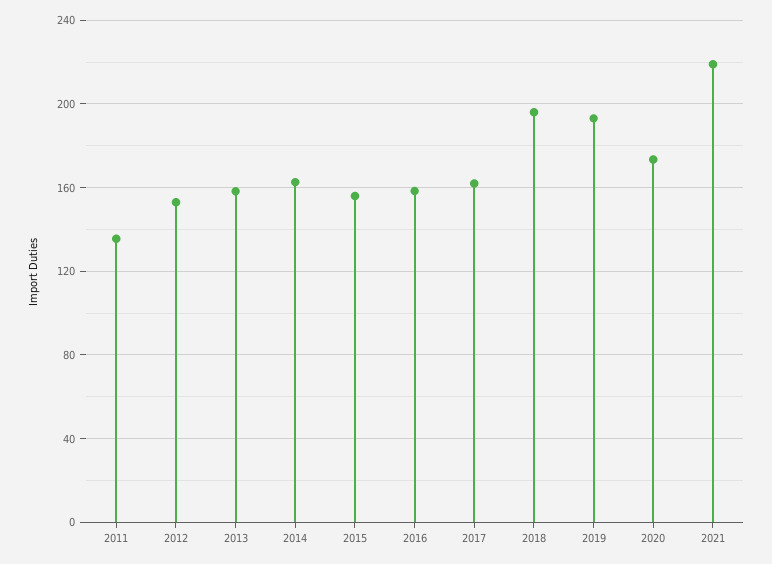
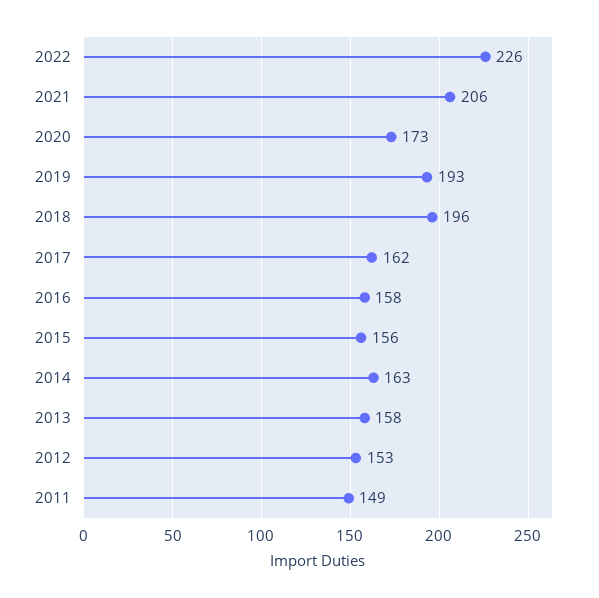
2011: 135 -> 149
2021: 220 -> 206
2022: none -> 226

